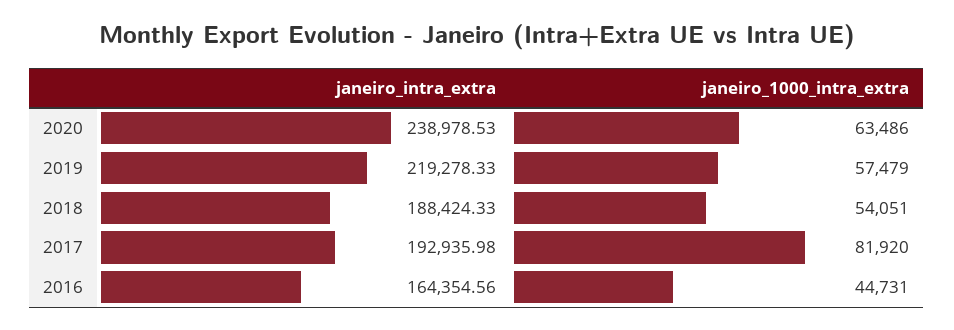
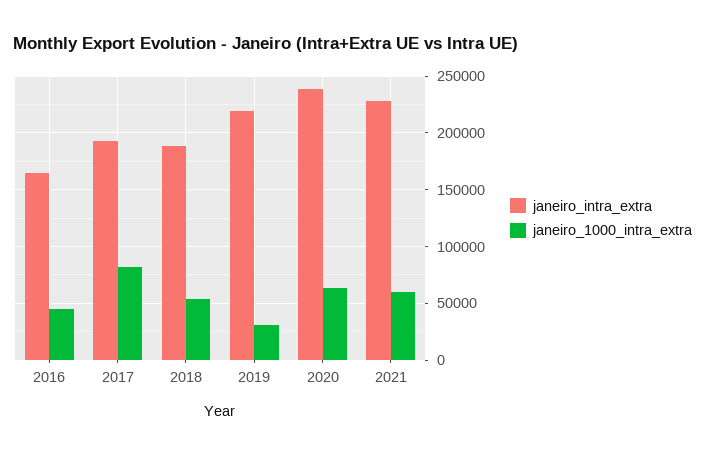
janeiro_1000_intra_extra, 2019: 57479 -> 30000
janeiro_intra_extra, 2021: none -> 230000
janeiro_1000_intra_extra, 2021: none -> 60000

